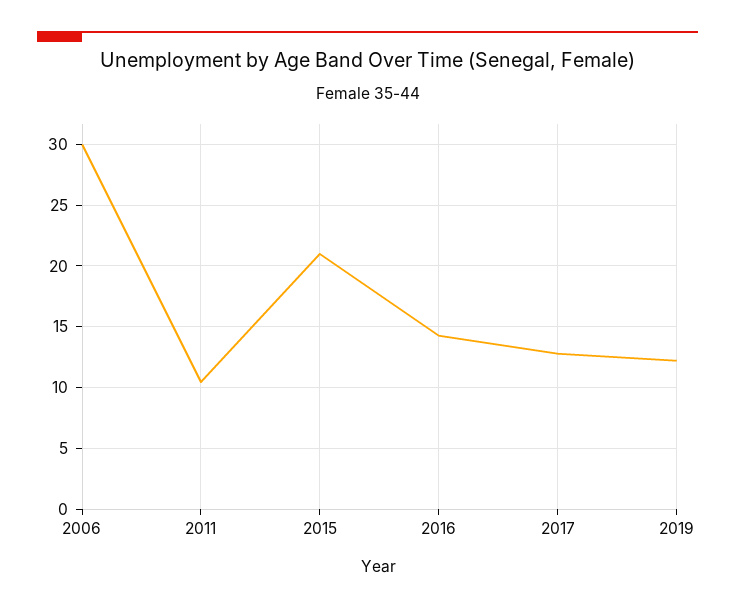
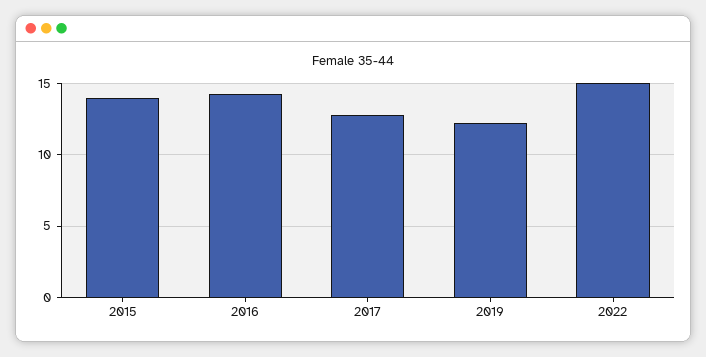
2006: 30 -> none
2011: 10.5 -> none
2015: 21 -> 14
2022: none -> 15

